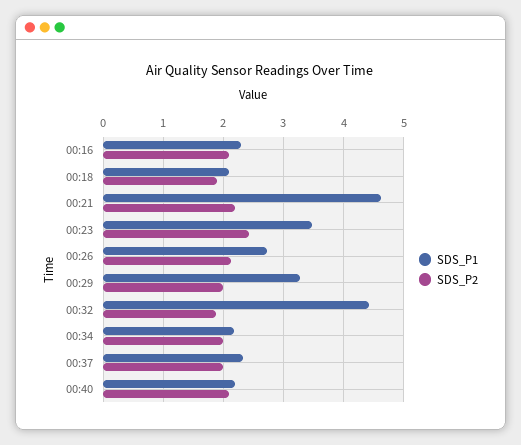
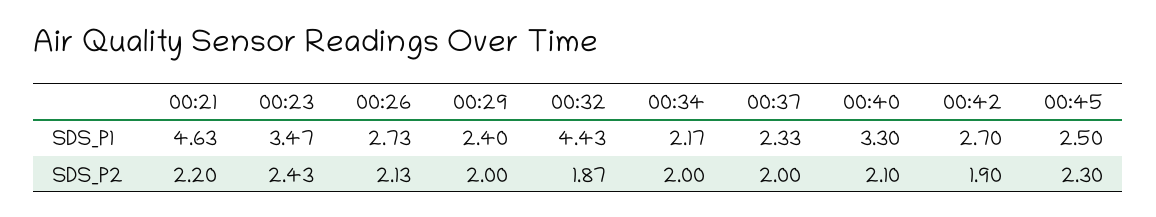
SDS_P1, 00:16: 2.3 -> none
SDS_P2, 00:16: 2.1 -> none
SDS_P1, 00:18: 2.1 -> none
SDS_P2, 00:18: 1.9 -> none
SDS_P1, 00:29: 3.3 -> 2.4
SDS_P1, 00:40: 2.2 -> 3.3
SDS_P1, 00:42: none -> 2.7
SDS_P1, 00:45: none -> 2.5
SDS_P2, 00:42: none -> 1.9
SDS_P2, 00:45: none -> 2.3

